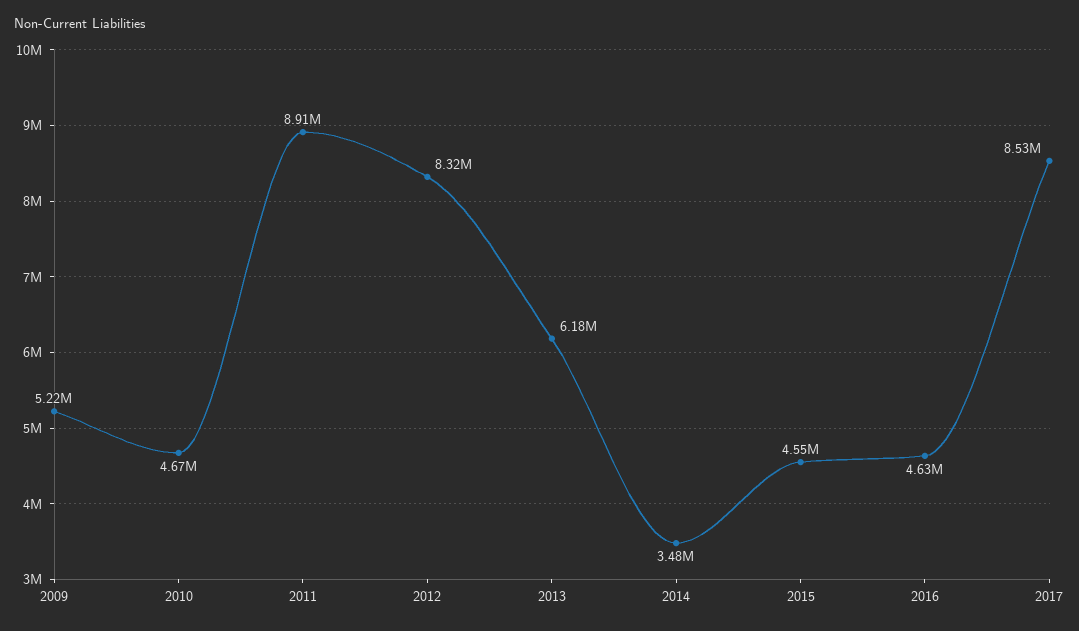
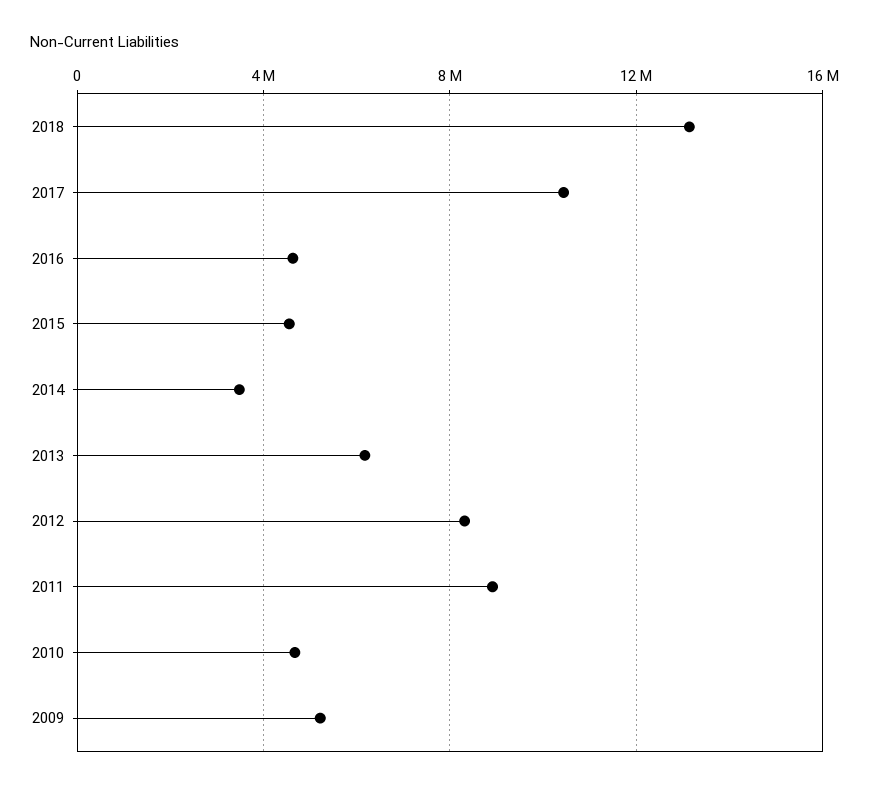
2017: 8530000 -> 10500000
2018: none -> 13000000

